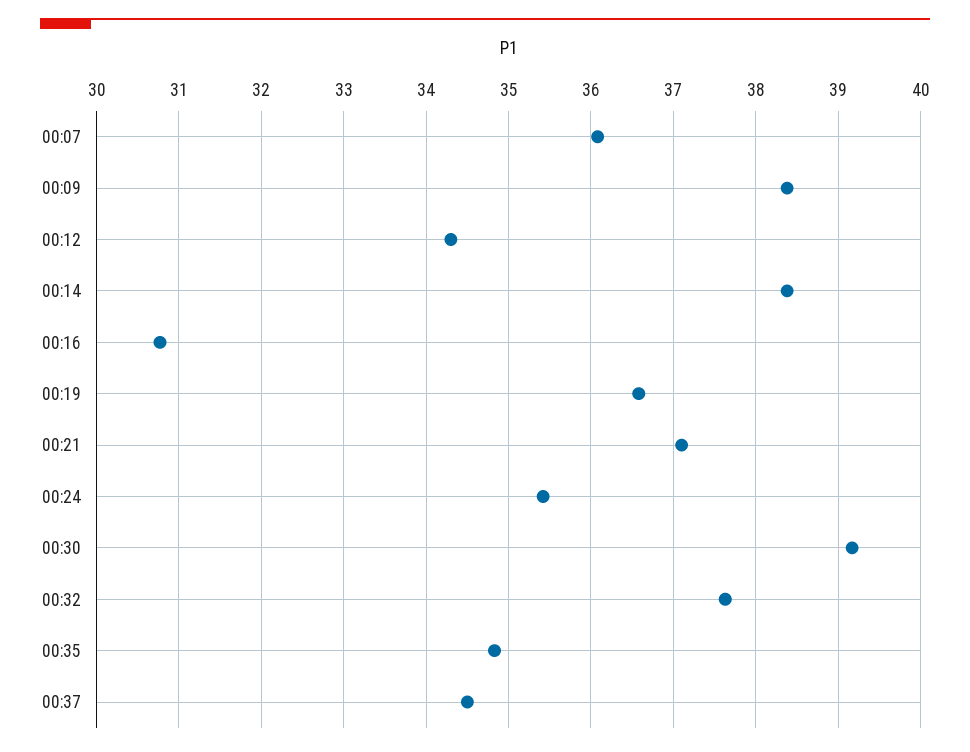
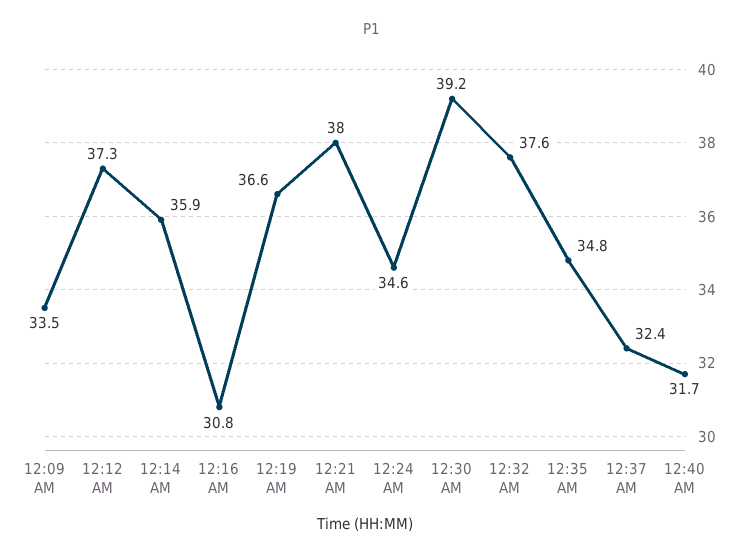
00:07: 36.1 -> none
00:09: 38.4 -> 33.5
00:12: 34.3 -> 37.3
00:14: 38.4 -> 35.9
00:21: 37.1 -> 38
00:24: 35.4 -> 34.6
00:37: 34.5 -> 32.4
12:40 AM: none -> 31.7

